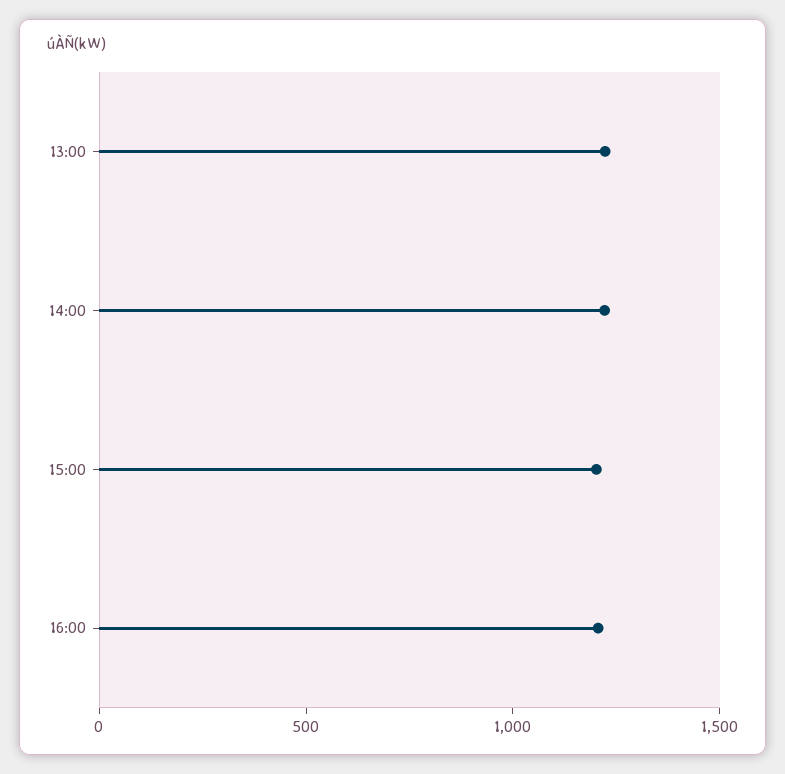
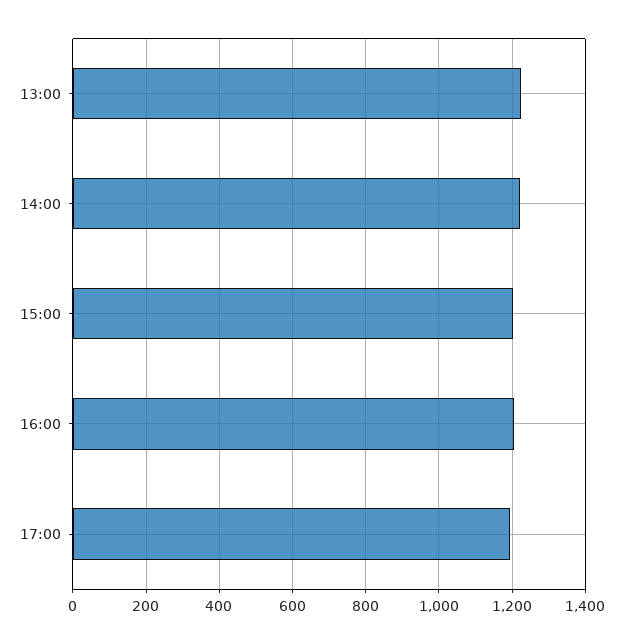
17:00: none -> 1200

